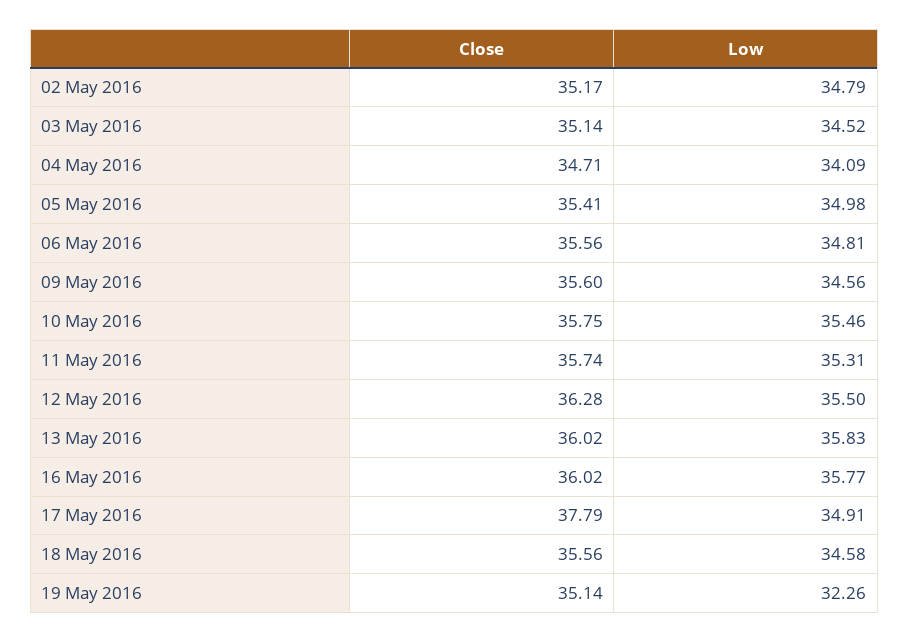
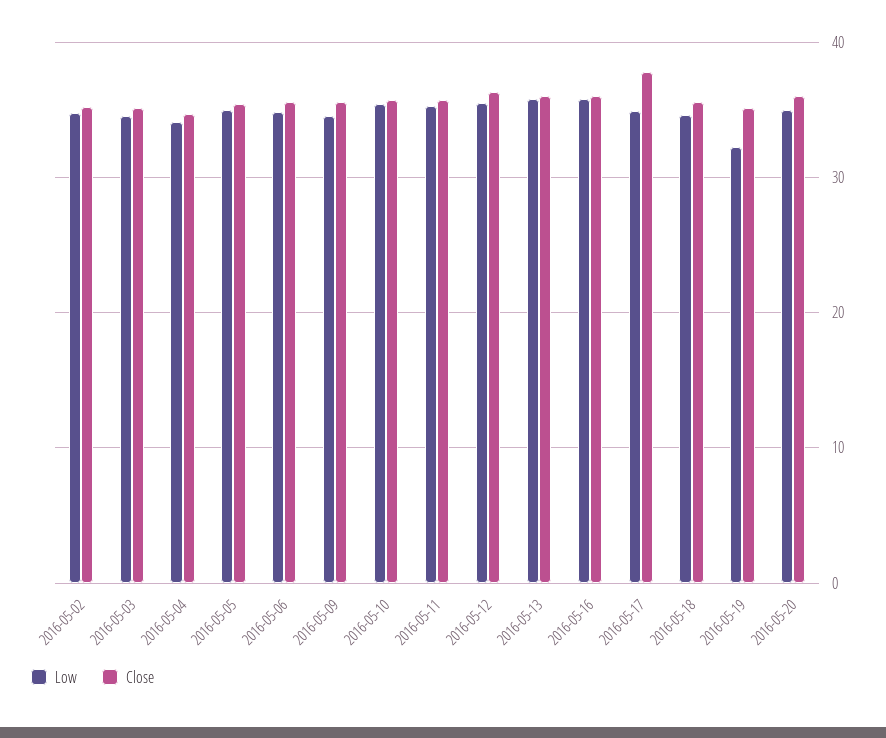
Low, 2016-05-20: none -> 35
Close, 2016-05-20: none -> 36

